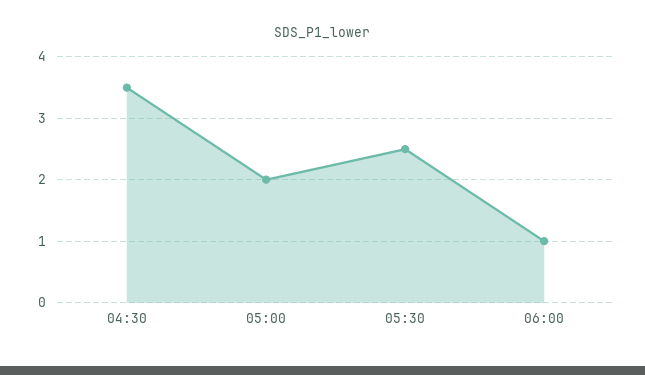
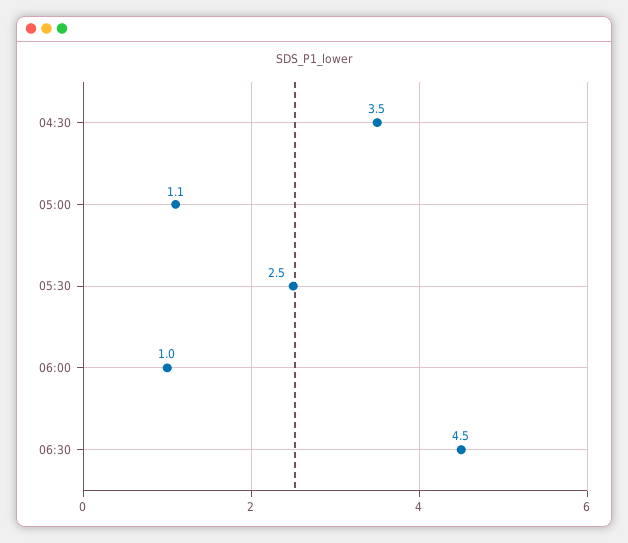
05:00: 2 -> 1.1
06:30: none -> 4.5

